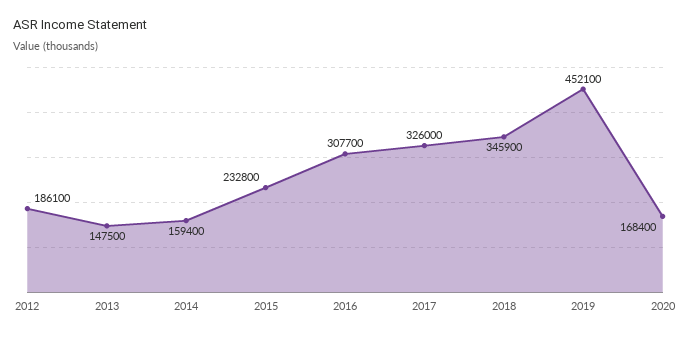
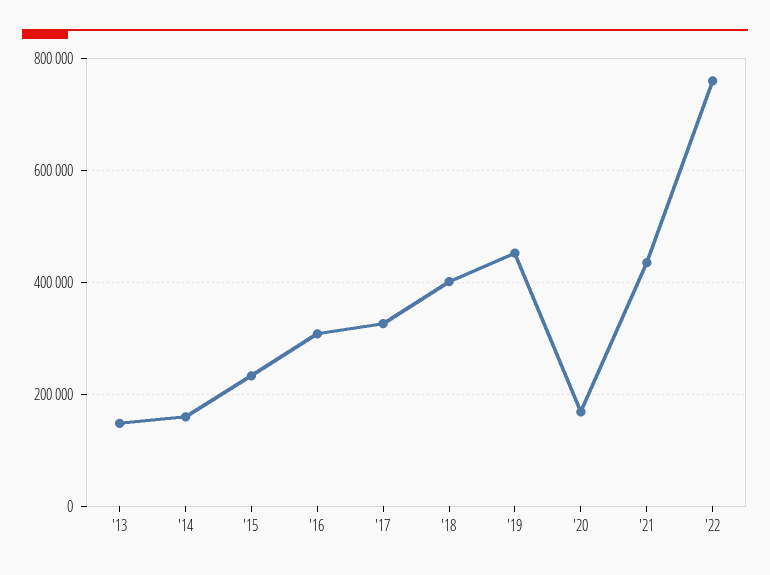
2012: 186100 -> none
2018: 345900 -> 400000
'21: none -> 440000
'22: none -> 760000

